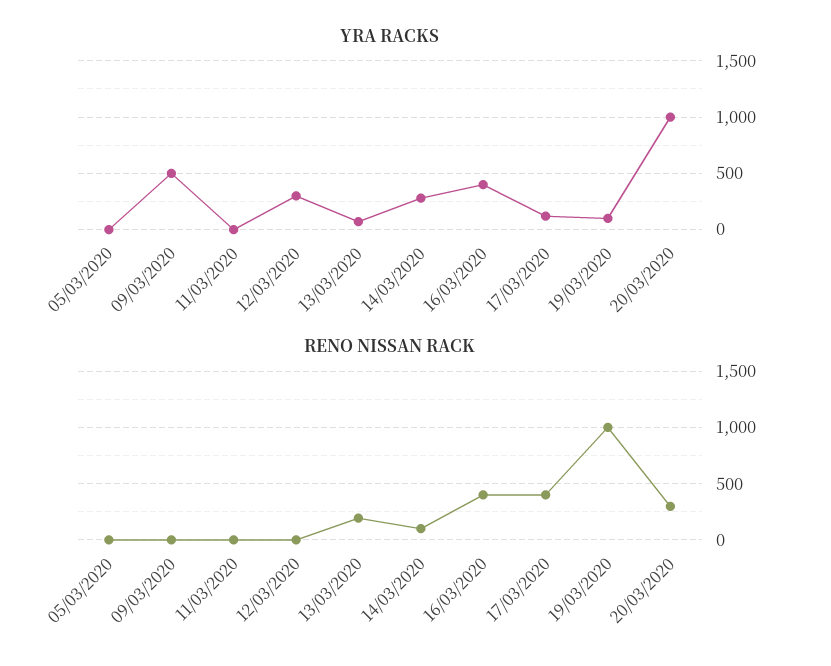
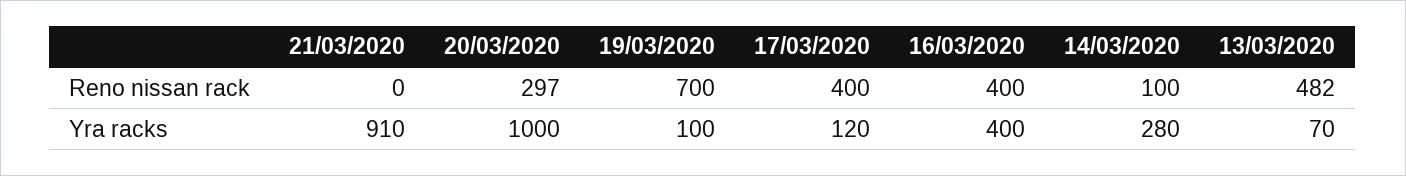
YRA RACKS, 05/03/2020: 0 -> none
YRA RACKS, 09/03/2020: 500 -> none
YRA RACKS, 11/03/2020: 0 -> none
YRA RACKS, 12/03/2020: 300 -> none
RENO NISSAN RACK, 05/03/2020: 0 -> none
RENO NISSAN RACK, 09/03/2020: 0 -> none
RENO NISSAN RACK, 11/03/2020: 0 -> none
RENO NISSAN RACK, 12/03/2020: 0 -> none
RENO NISSAN RACK, 13/03/2020: 200 -> 482
RENO NISSAN RACK, 19/03/2020: 1000 -> 700
RENO NISSAN RACK, 21/03/2020: none -> 0
YRA RACKS, 21/03/2020: none -> 910

